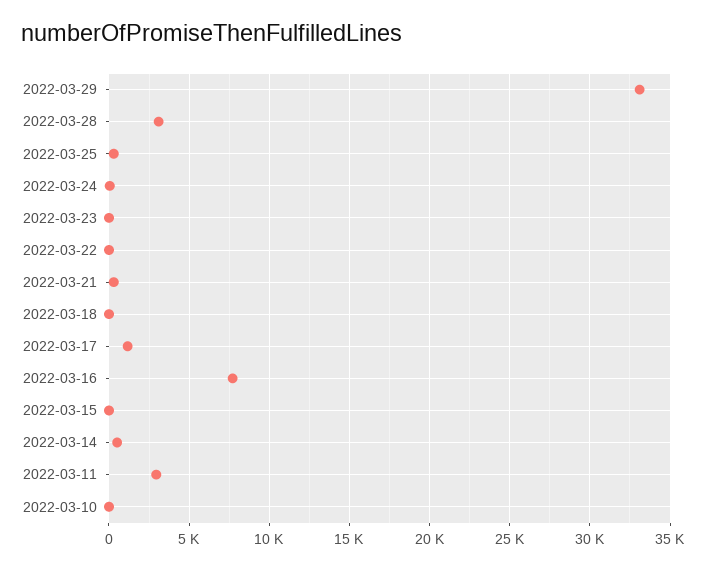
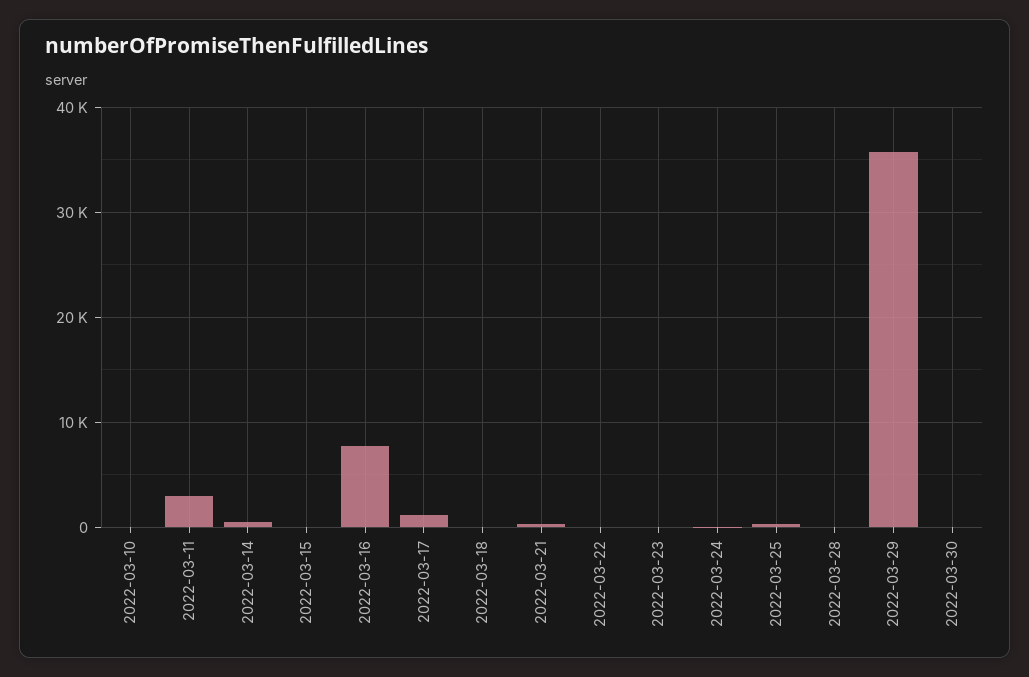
2022-03-29: 33000 -> 36000
2022-03-28: 3000 -> 0
2022-03-30: none -> 0

